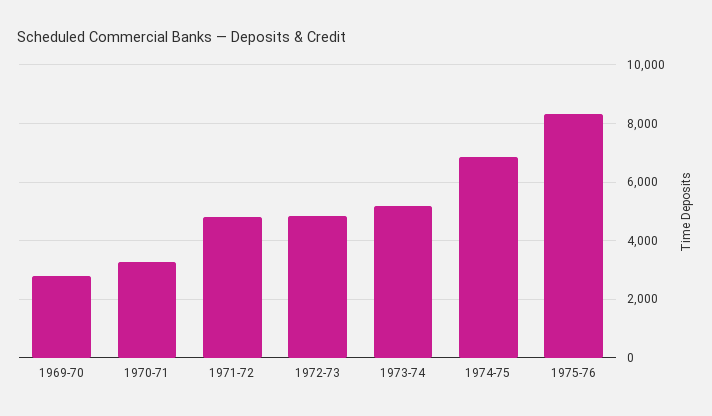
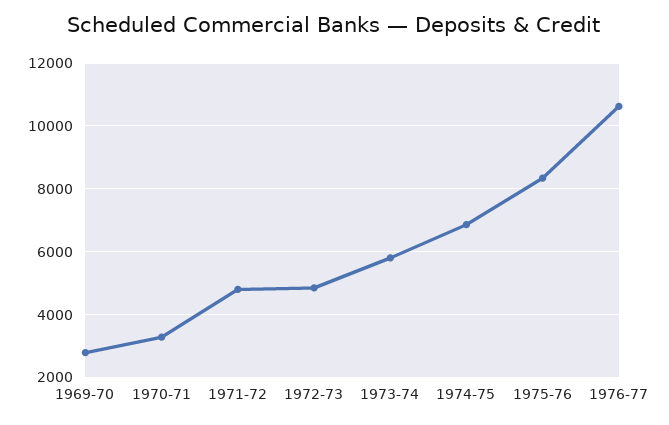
1973-74: 5250 -> 5800
1976-77: none -> 10600

